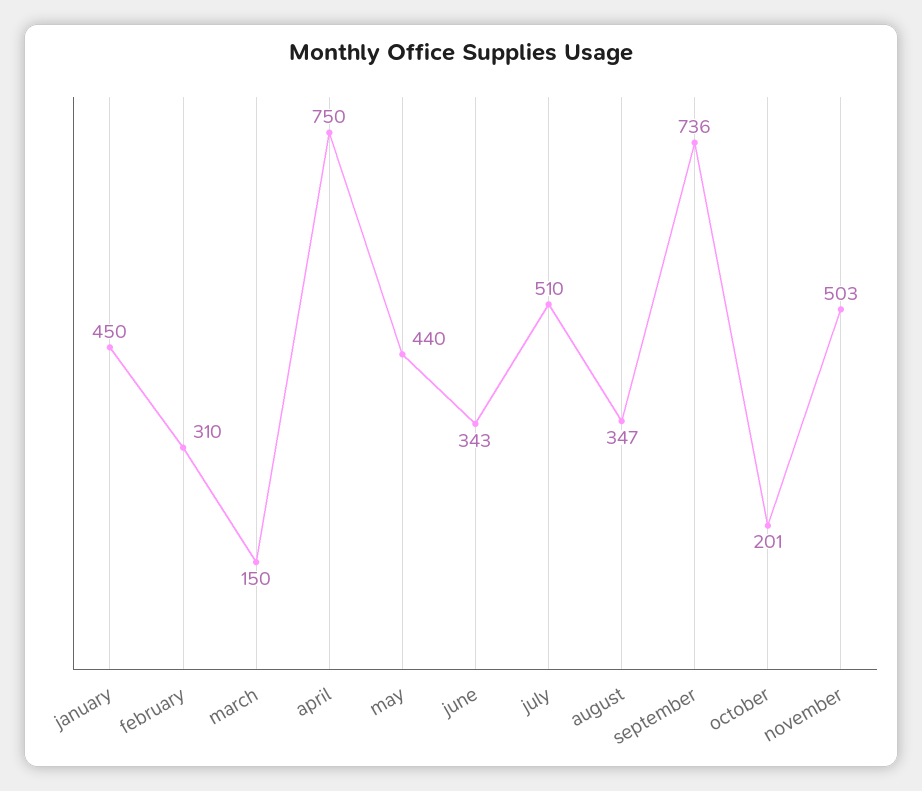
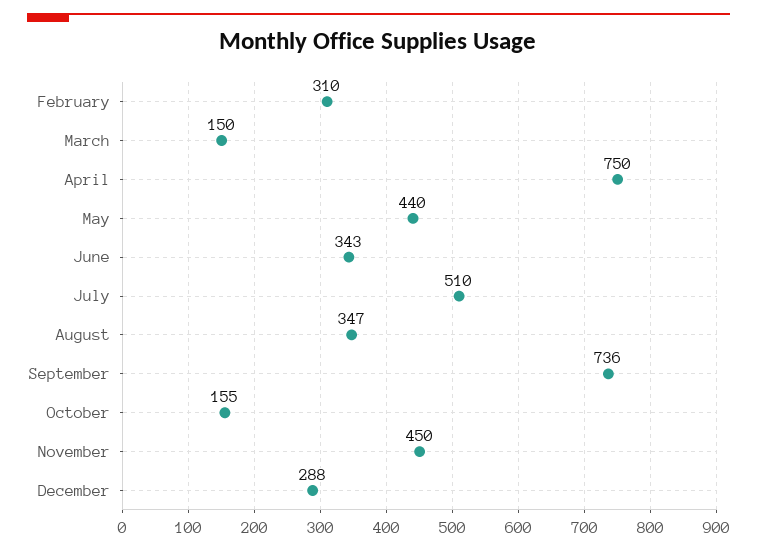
january: 450 -> none
october: 201 -> 155
november: 503 -> 450
December: none -> 288

